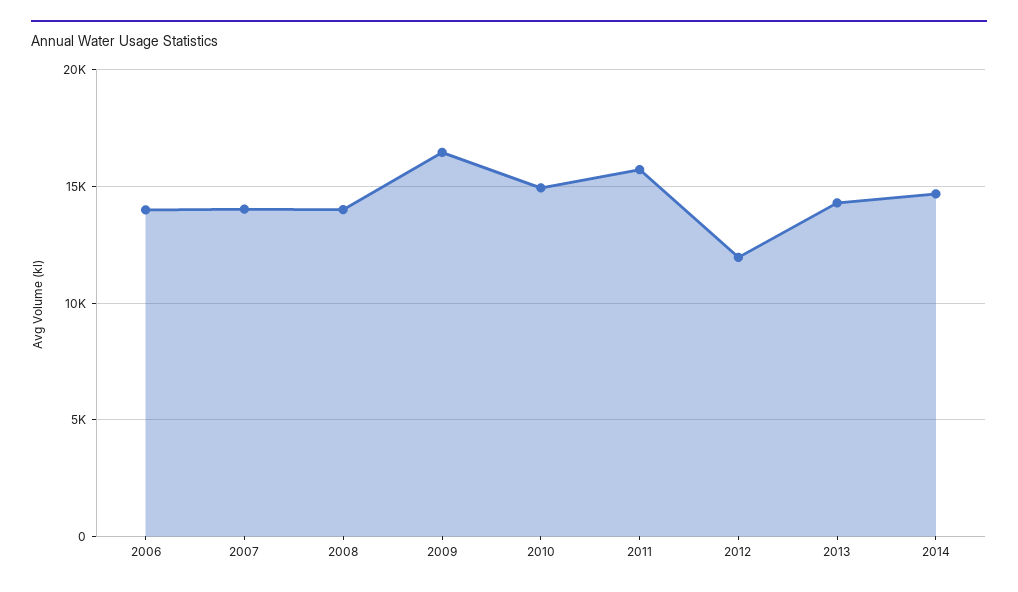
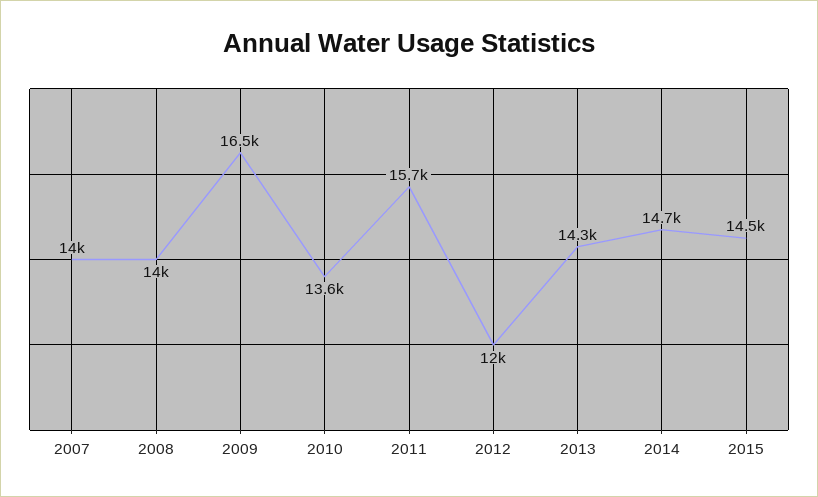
2006: 14000 -> none
2010: 15000 -> 13600
2015: none -> 14500

